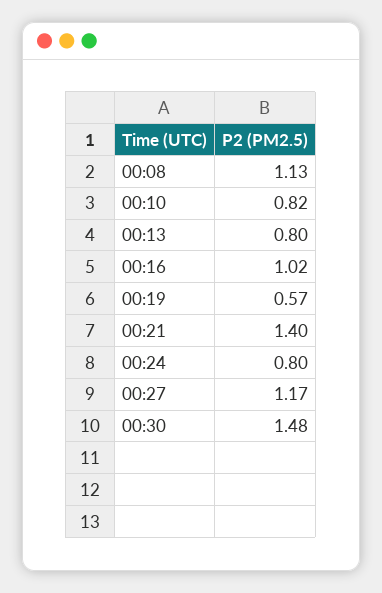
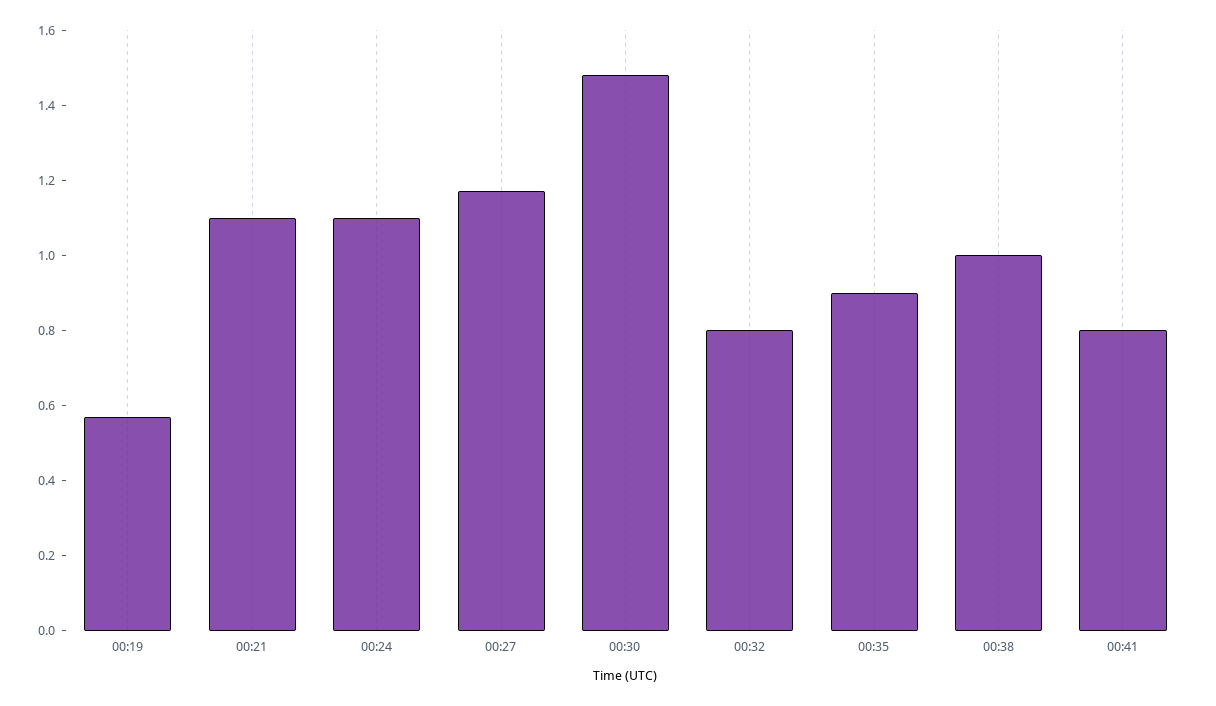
00:08: 1.13 -> none
00:10: 0.82 -> none
00:13: 0.8 -> none
00:16: 1.02 -> none
00:21: 1.4 -> 1.1
00:24: 0.8 -> 1.1
00:32: none -> 0.8
00:35: none -> 0.9
00:38: none -> 1
00:41: none -> 0.8

